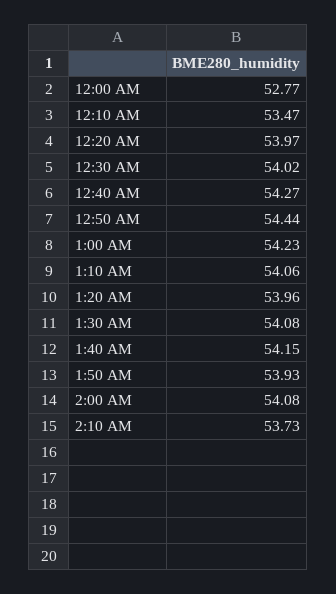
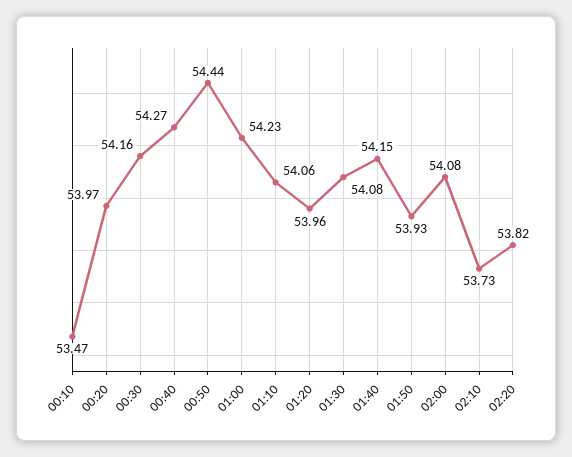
12:00 AM: 52.77 -> none
12:30 AM: 54.02 -> 54.16
02:20: none -> 53.82

